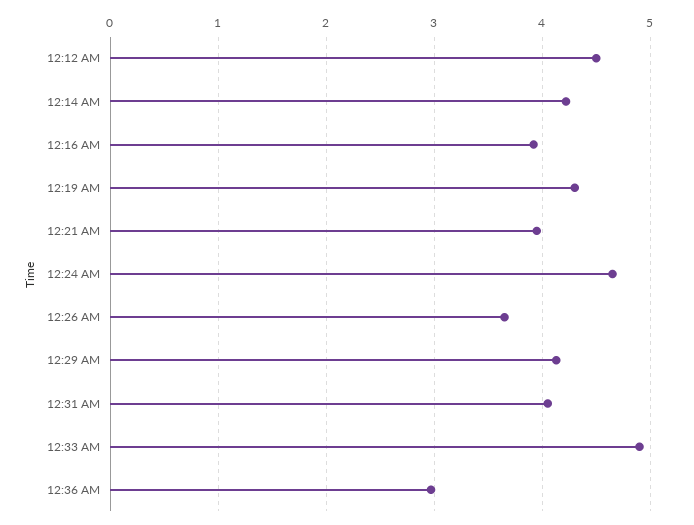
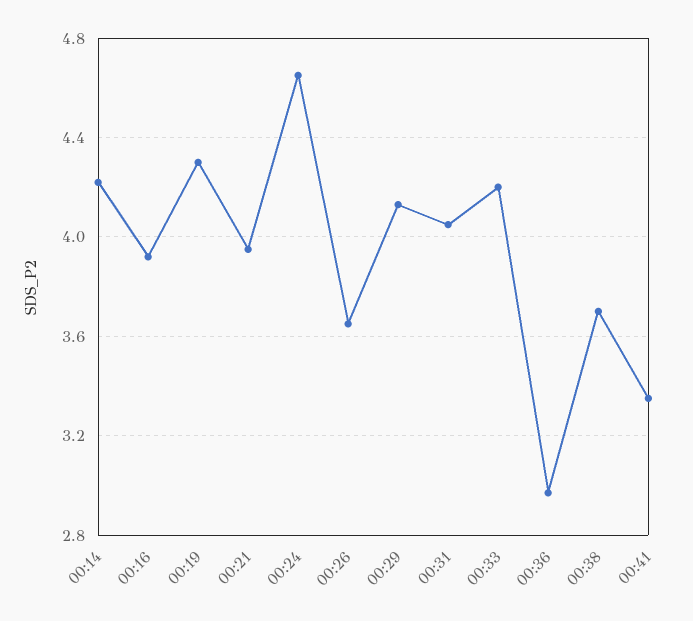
12:12 AM: 4.5 -> none
12:33 AM: 4.9 -> 4.2
00:38: none -> 3.7
00:41: none -> 3.35

